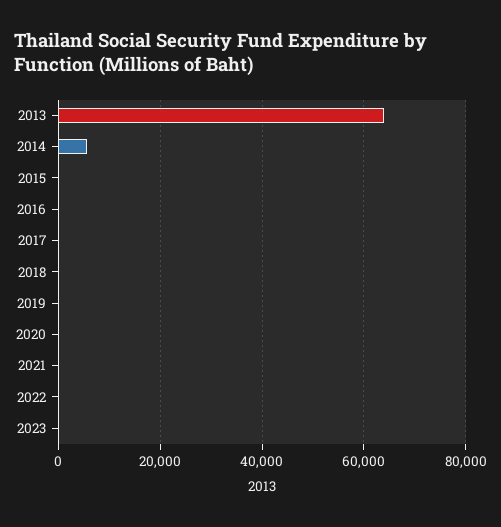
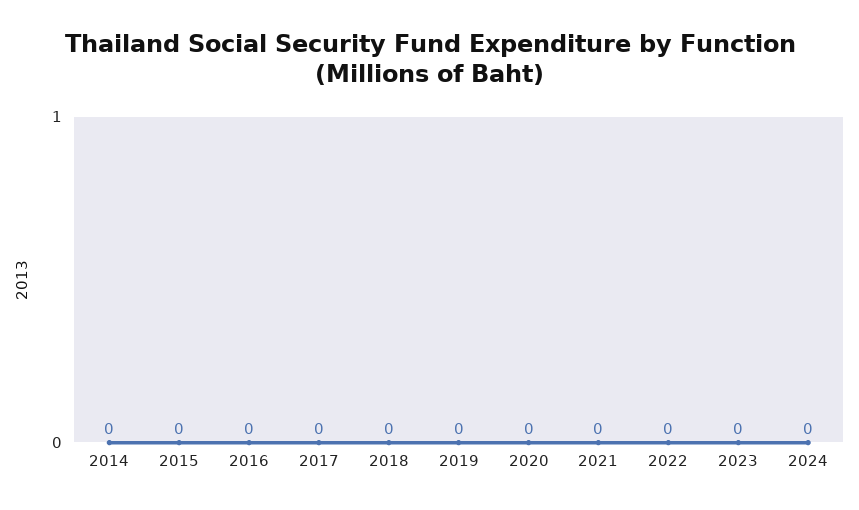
2013: 64000 -> none
2014: 6000 -> 0
2024: none -> 0

